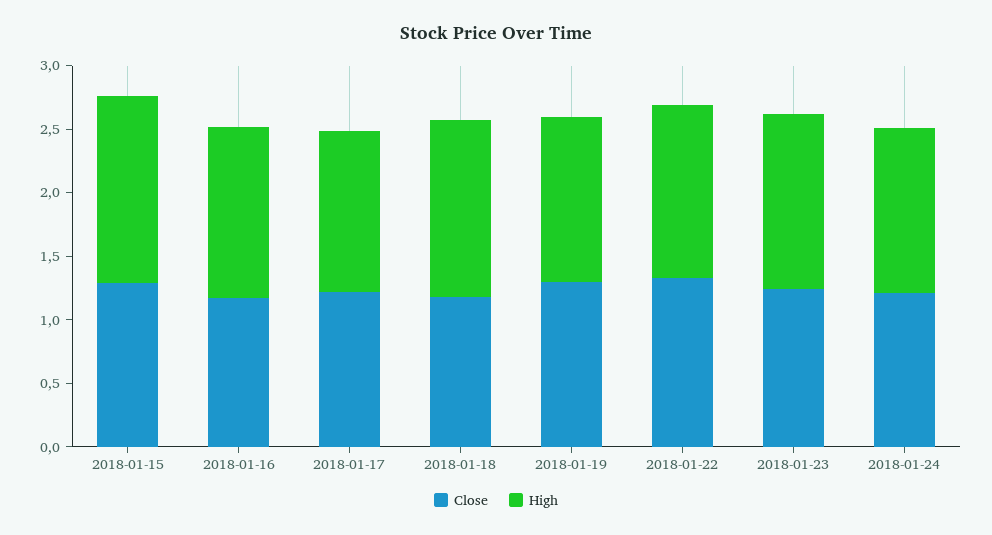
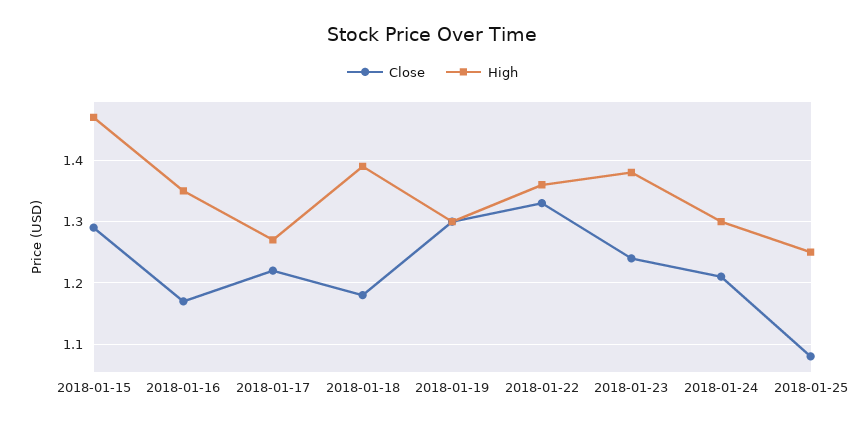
Close, 2018-01-25: none -> 1.08
High, 2018-01-25: none -> 1.25

